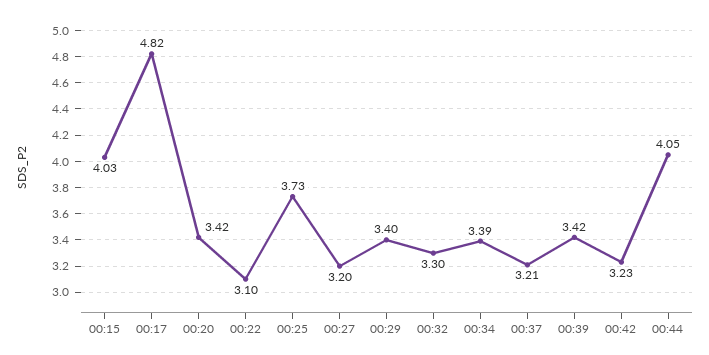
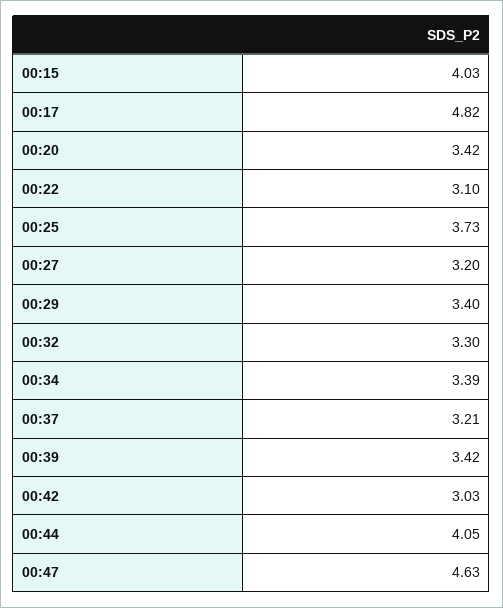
00:42: 3.23 -> 3.03
00:47: none -> 4.63

